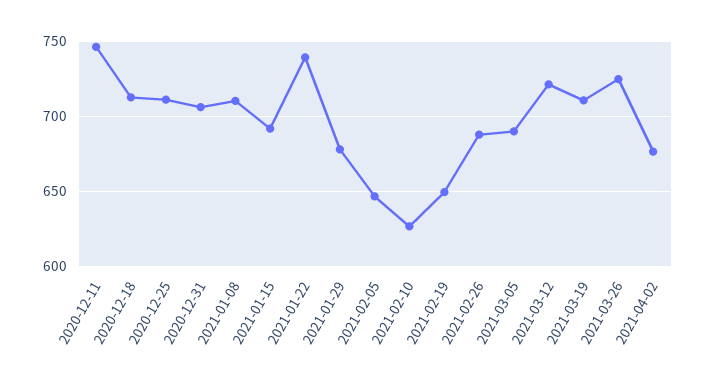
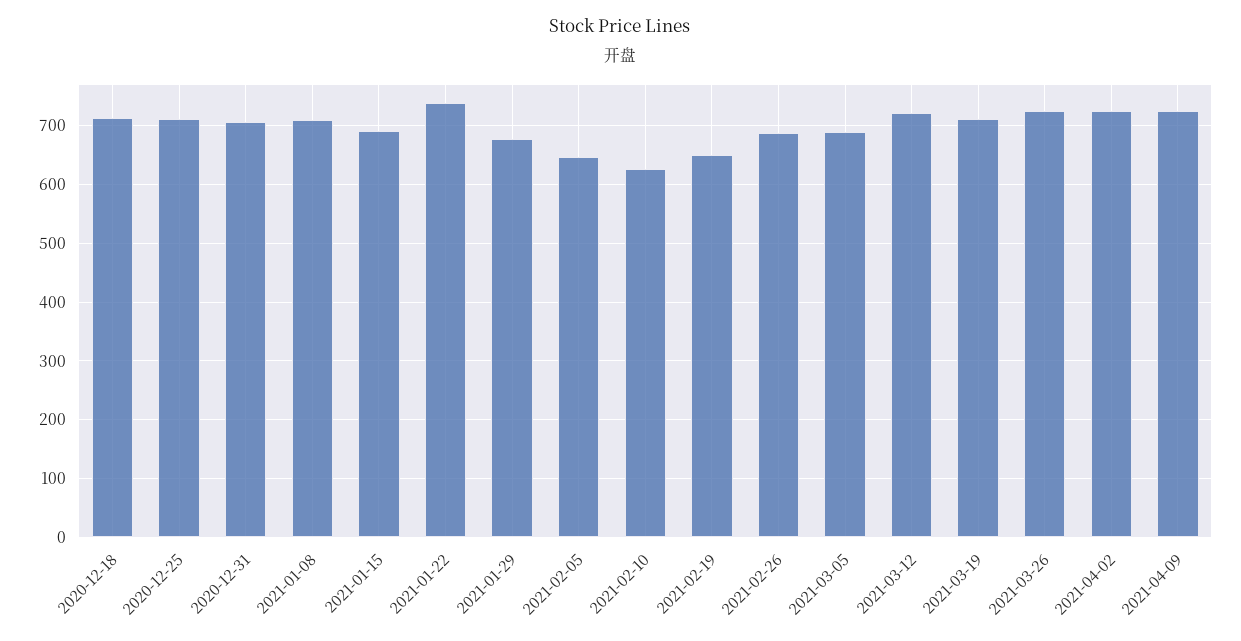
2020-12-11: 745 -> none
2021-04-02: 675 -> 720
2021-04-09: none -> 720

